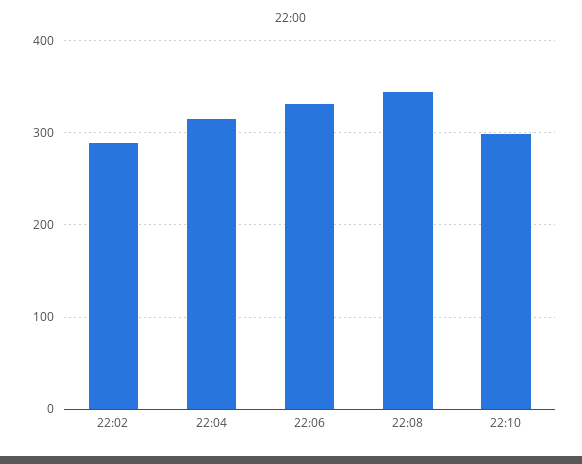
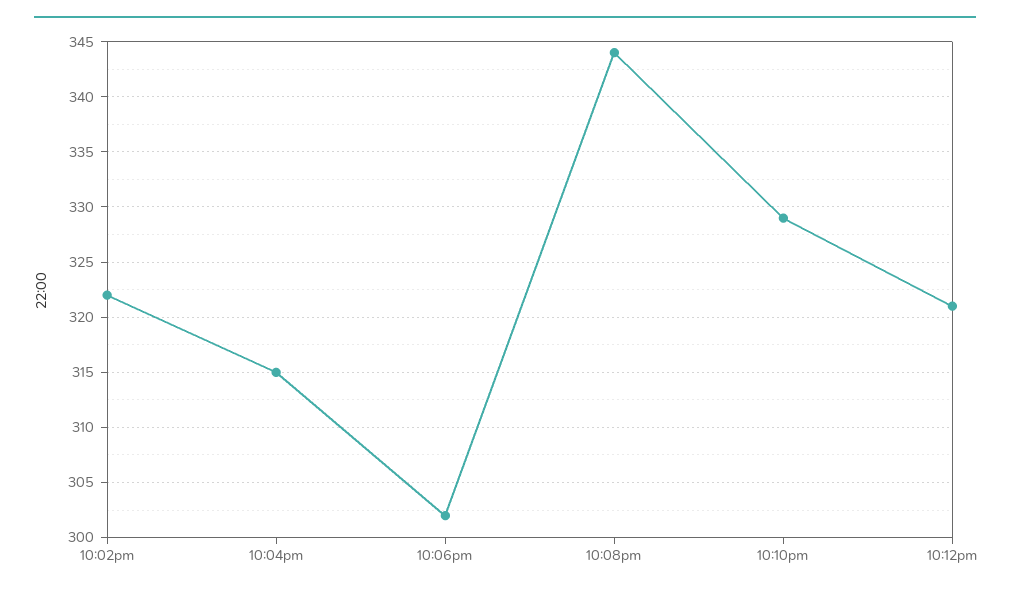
22:02: 290 -> 322
22:06: 330 -> 302
22:10: 300 -> 329
10:12pm: none -> 321

